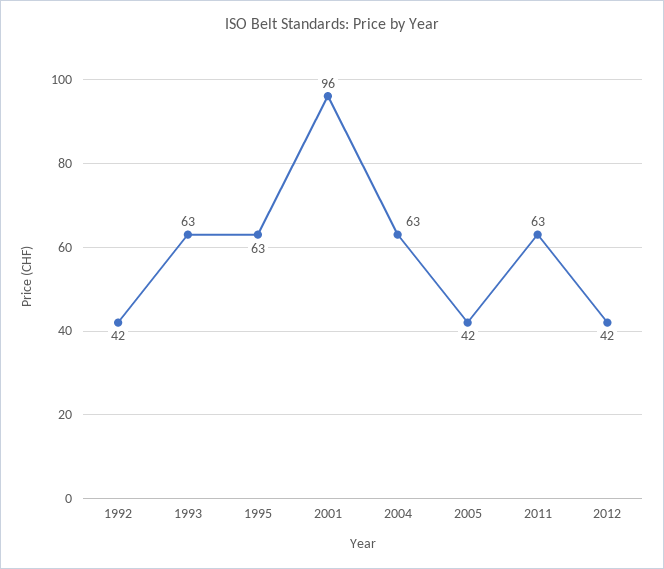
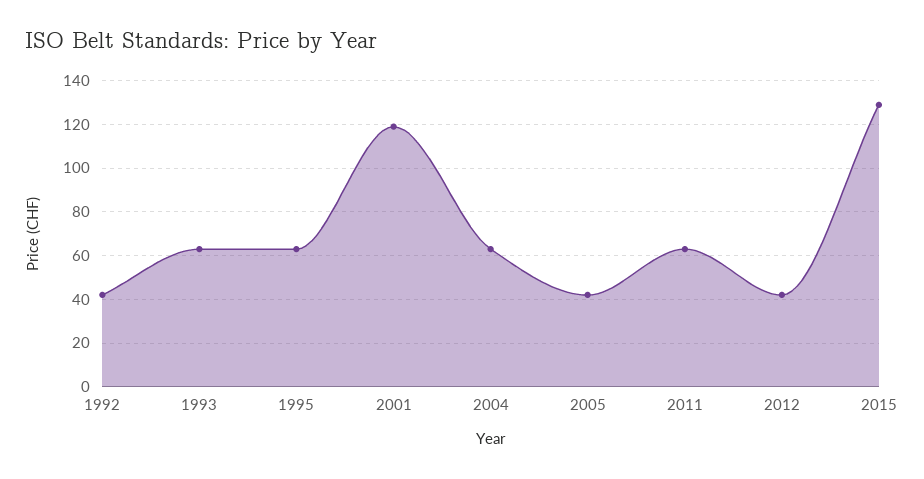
2001: 96 -> 120
2015: none -> 130

